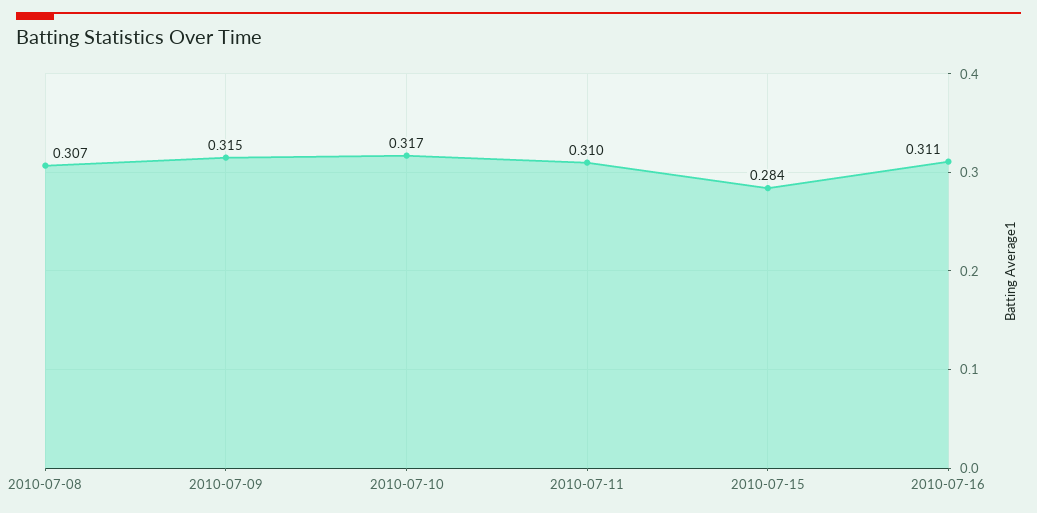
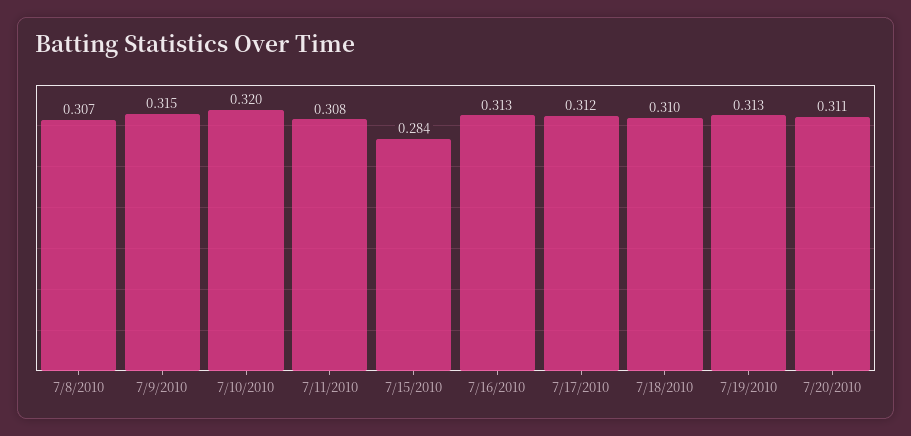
2010-07-10: 0.317 -> 0.32
2010-07-11: 0.31 -> 0.308
2010-07-16: 0.311 -> 0.313
7/17/2010: none -> 0.312
7/18/2010: none -> 0.31
7/19/2010: none -> 0.313
7/20/2010: none -> 0.311

